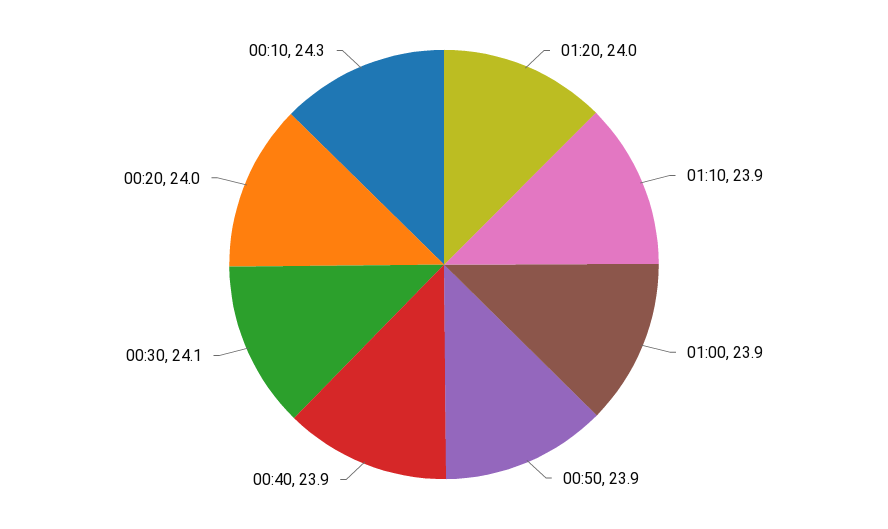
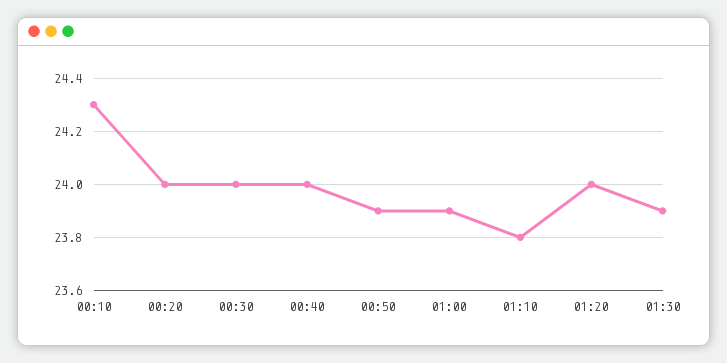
01:10: 23.9 -> 23.8
00:40: 23.9 -> 24
00:30: 24.1 -> 24
01:30: none -> 23.9

